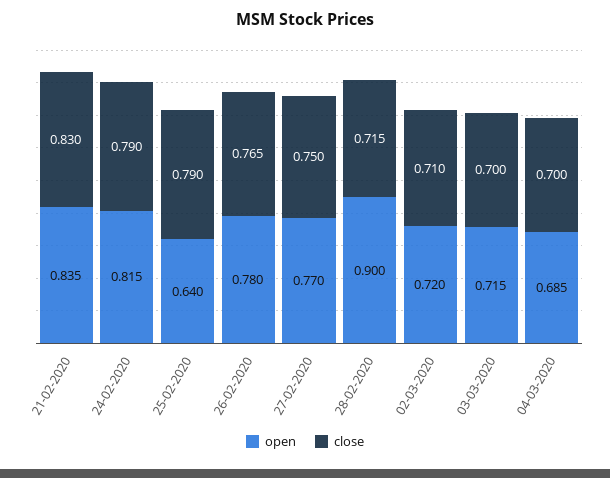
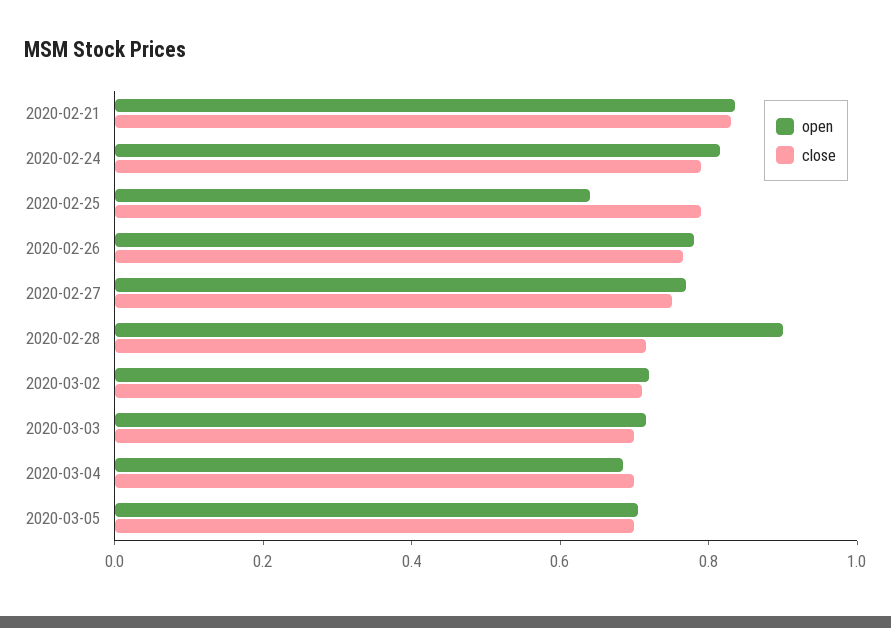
open, 2020-03-05: none -> 0.7
close, 2020-03-05: none -> 0.7

